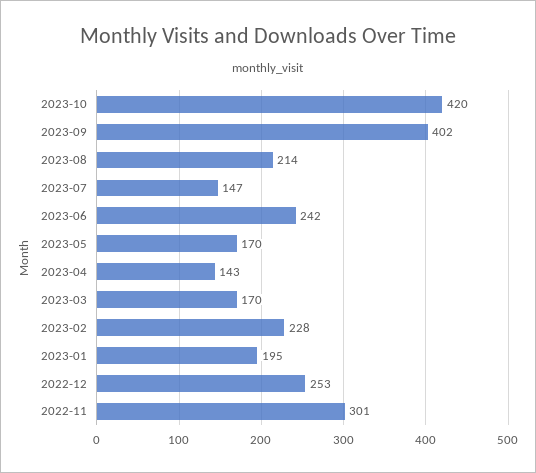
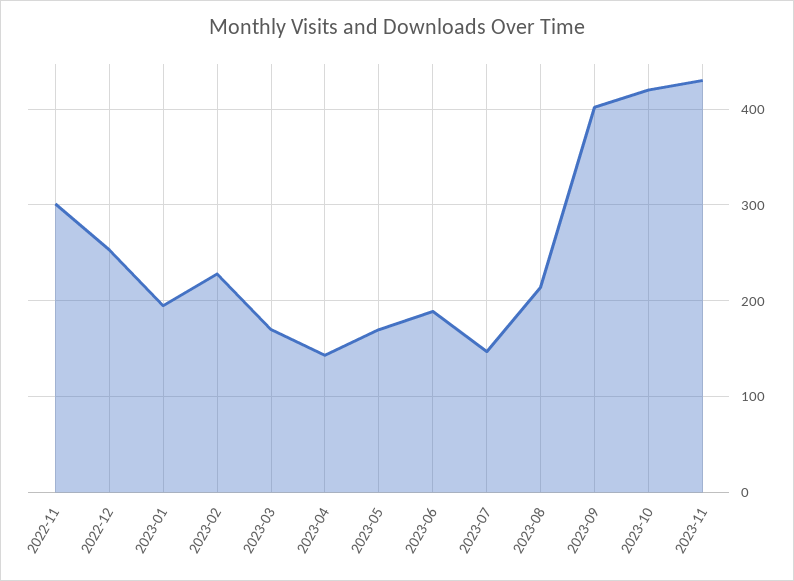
2023-06: 242 -> 190
2023-11: none -> 430

